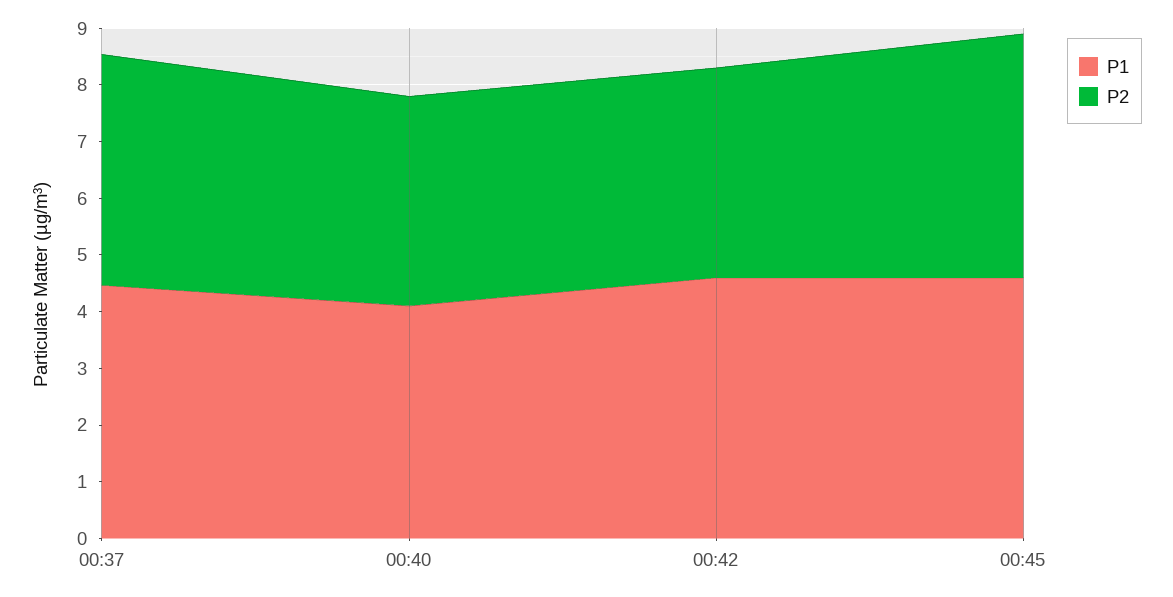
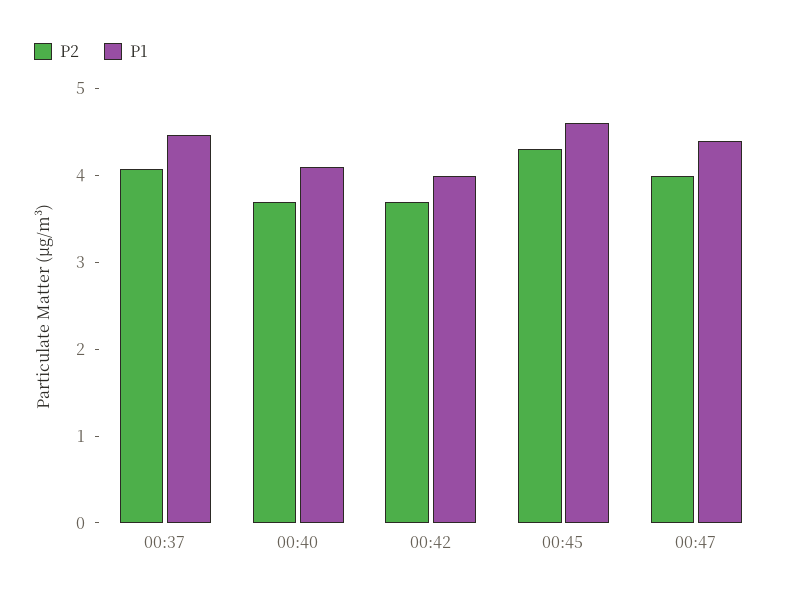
P1, 00:42: 4.6 -> 4
P2, 00:47: none -> 4
P1, 00:47: none -> 4.4

